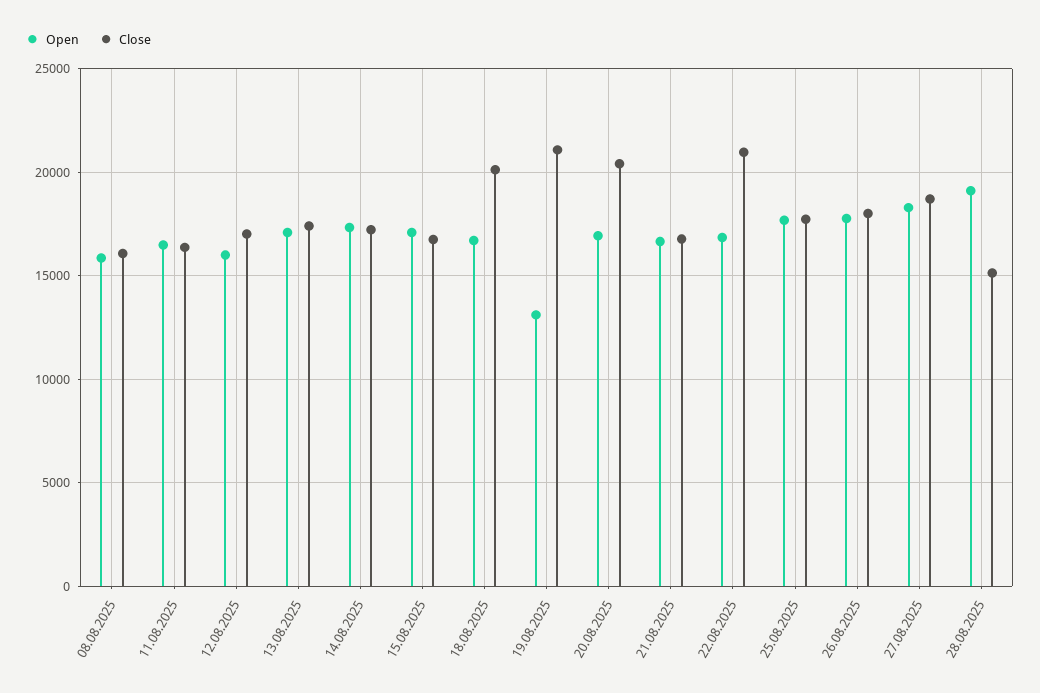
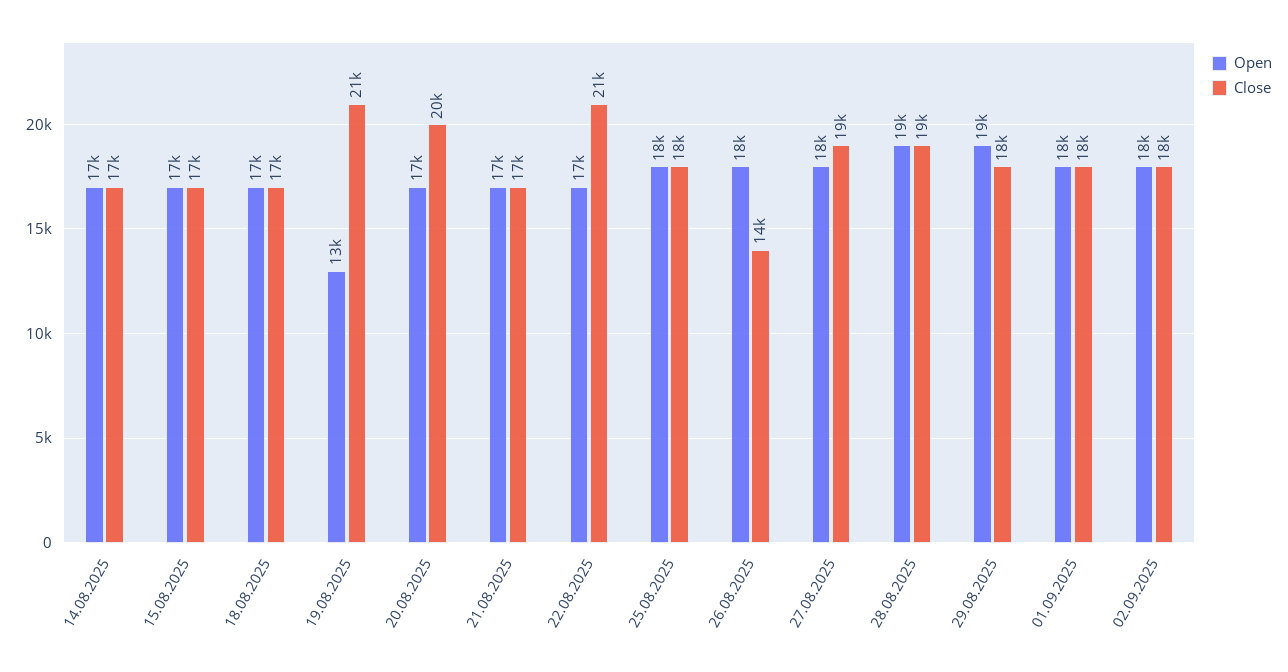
Open, 08.08.2025: 16000 -> none
Close, 08.08.2025: 16000 -> none
Open, 11.08.2025: 16500 -> none
Close, 11.08.2025: 16500 -> none
Open, 12.08.2025: 16000 -> none
Close, 12.08.2025: 17000 -> none
Open, 13.08.2025: 17000 -> none
Close, 13.08.2025: 17500 -> none
Close, 18.08.2025: 20000 -> 17000
Close, 26.08.2025: 18000 -> 14000
Close, 28.08.2025: 15000 -> 19000
Open, 29.08.2025: none -> 19000
Close, 29.08.2025: none -> 18000
Open, 01.09.2025: none -> 18000
Close, 01.09.2025: none -> 18000
Open, 02.09.2025: none -> 18000
Close, 02.09.2025: none -> 18000

